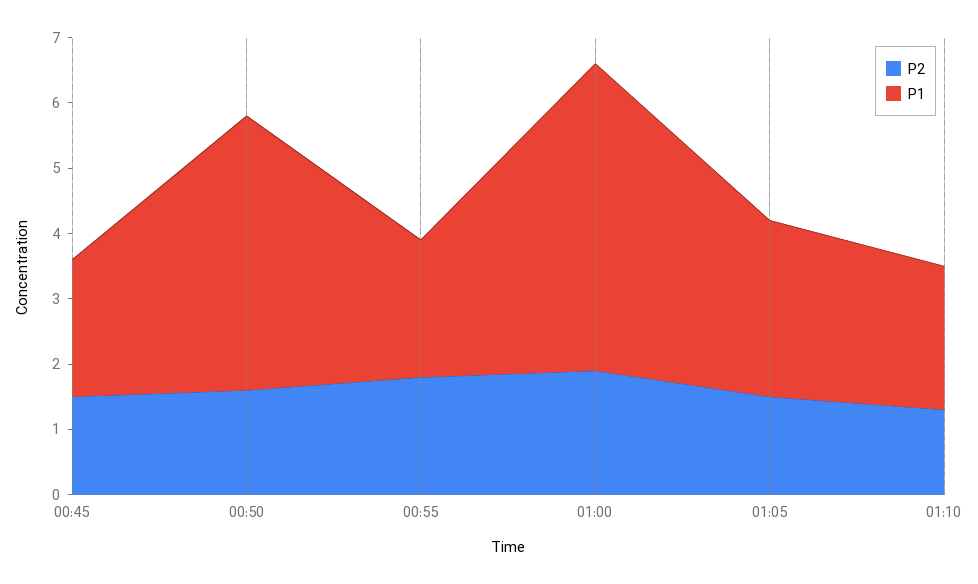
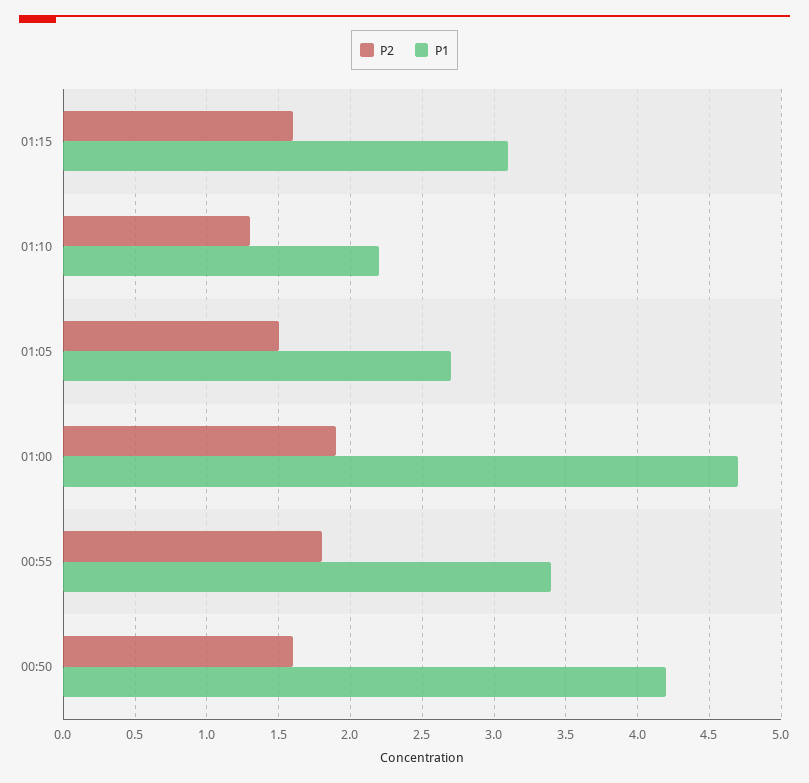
P2, 00:45: 1.5 -> none
P1, 00:45: 2 -> none
P1, 00:55: 2 -> 3.4
P2, 01:15: none -> 1.6
P1, 01:15: none -> 3.1

